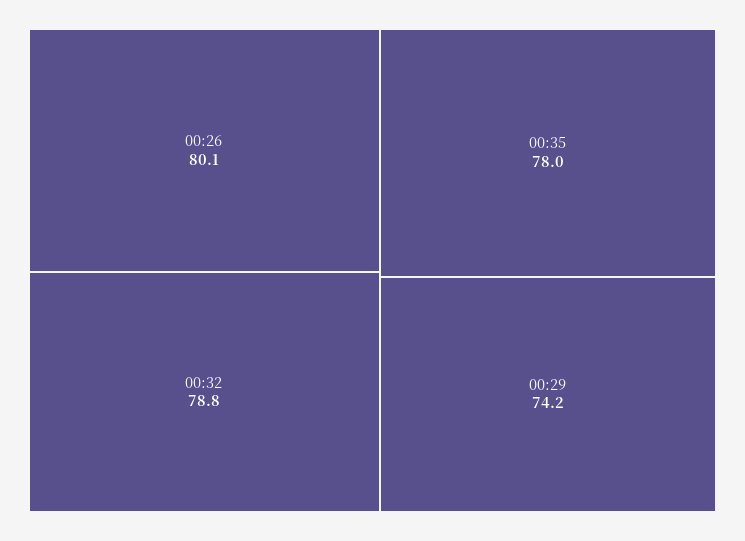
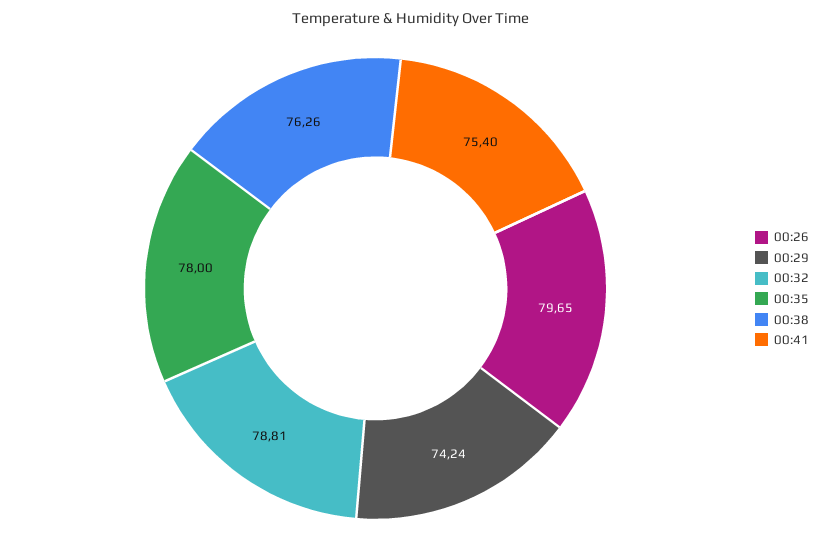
00:26: 80.1 -> 79.65
00:38: none -> 76.26
00:41: none -> 75.4

